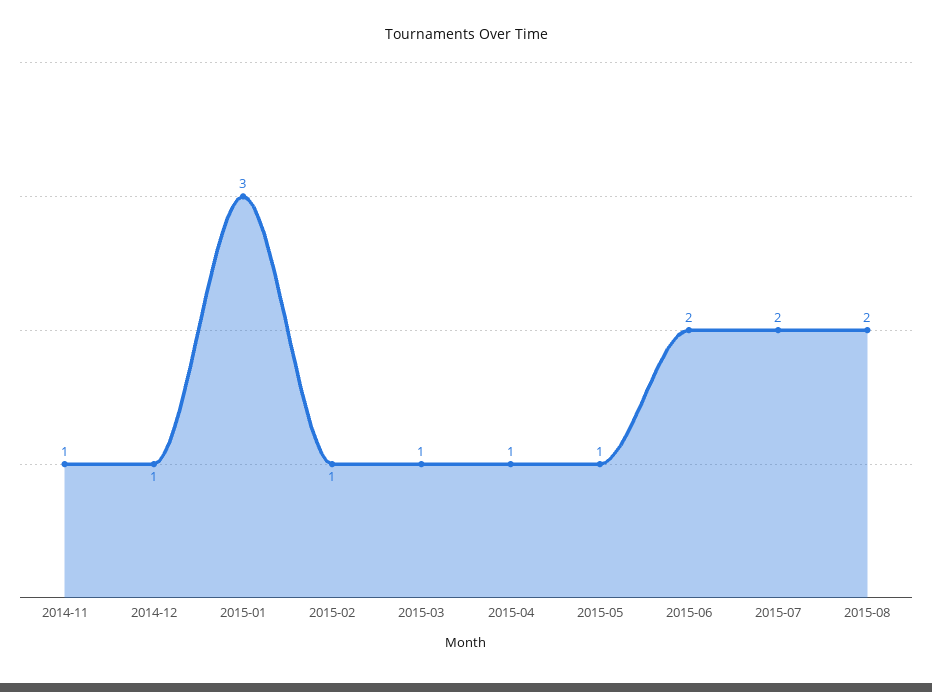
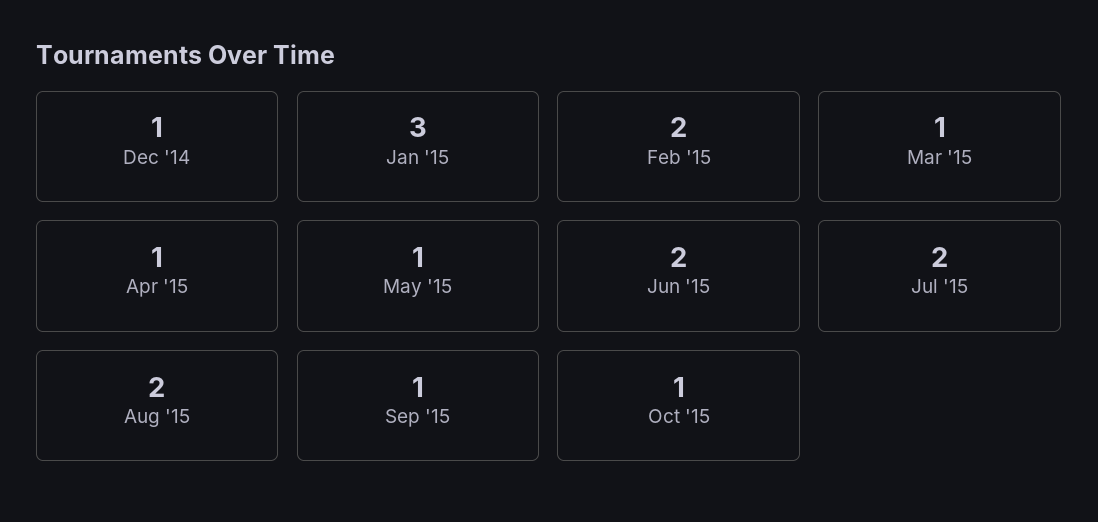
2014-11: 1 -> none
2015-02: 1 -> 2
Sep '15: none -> 1
Oct '15: none -> 1

